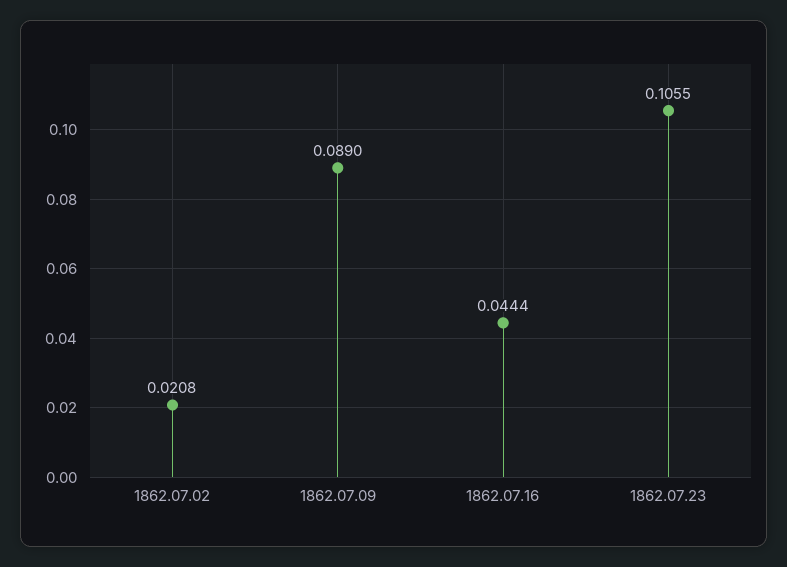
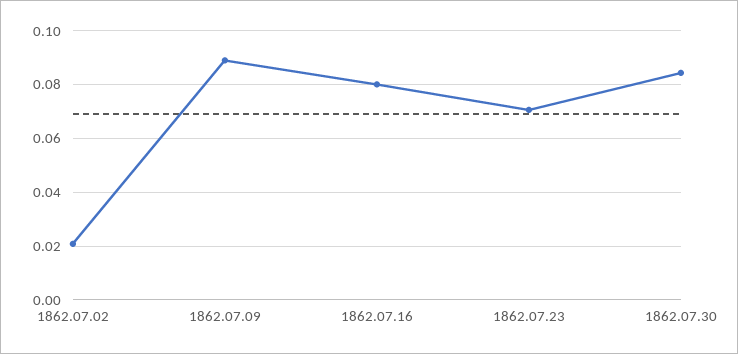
1862.07.16: 0.0444 -> 0.08
1862.07.23: 0.1055 -> 0.07
1862.07.30: none -> 0.085

